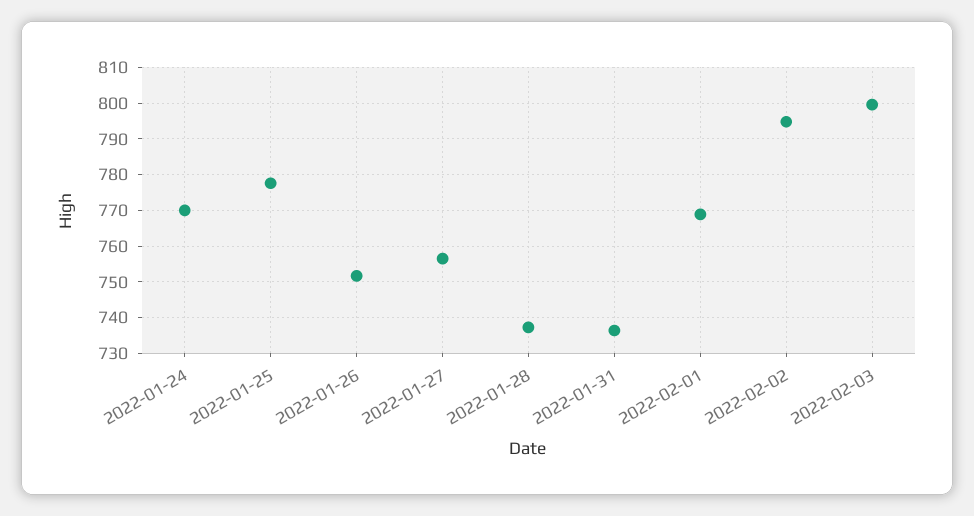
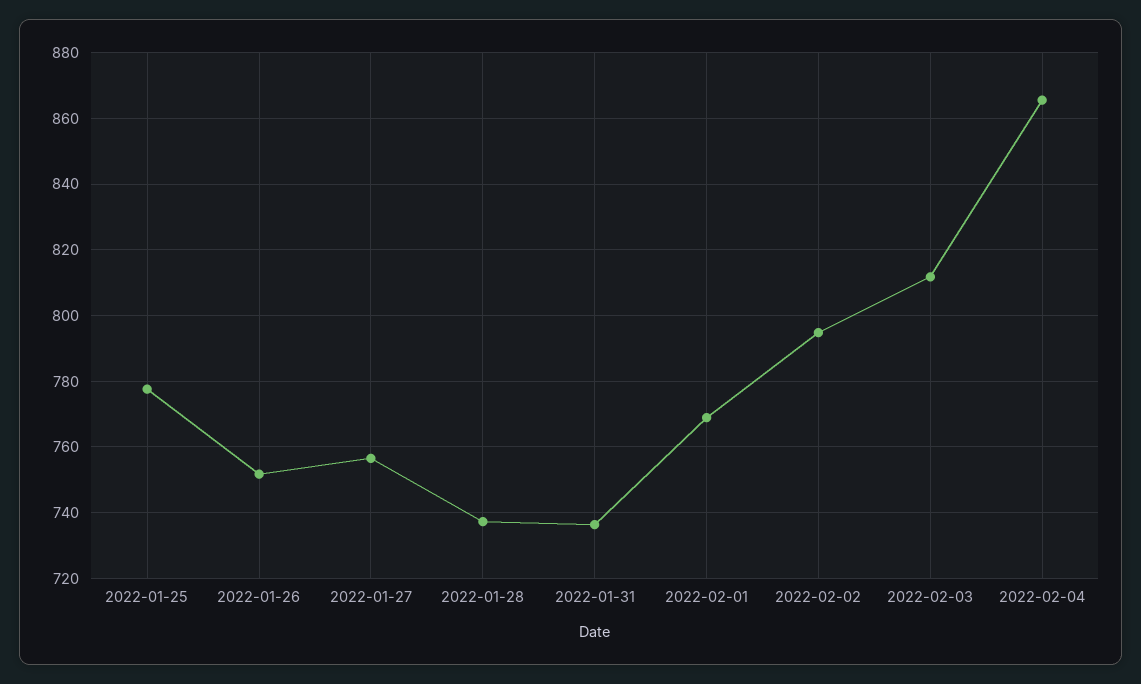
2022-01-24: 770 -> none
2022-02-03: 800 -> 812
2022-02-04: none -> 866

